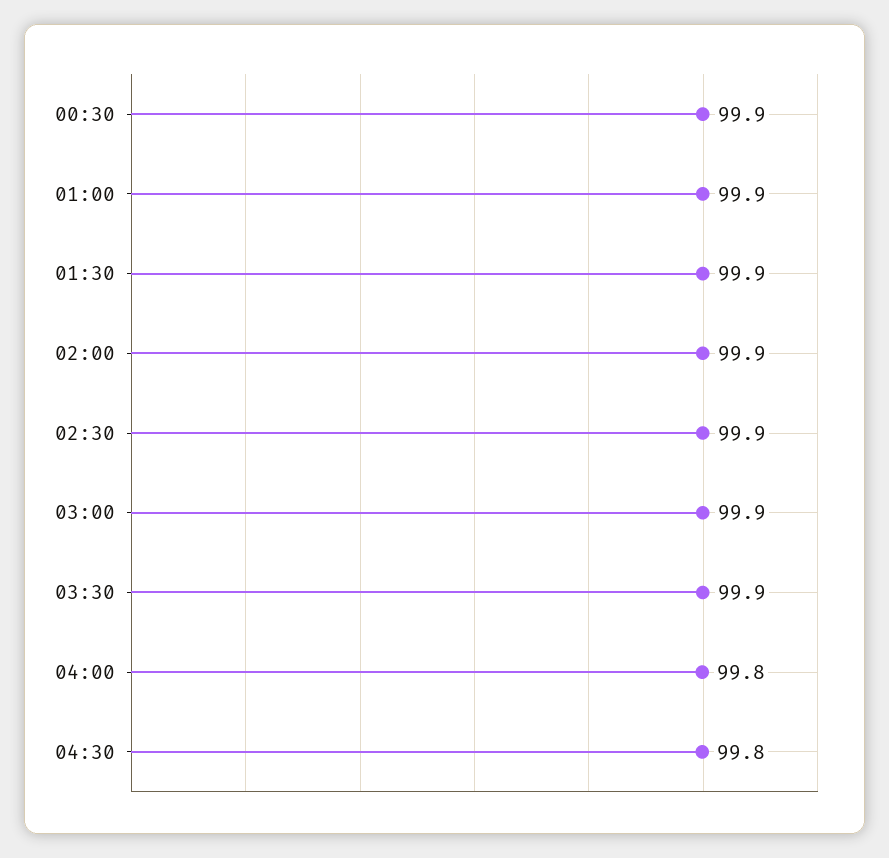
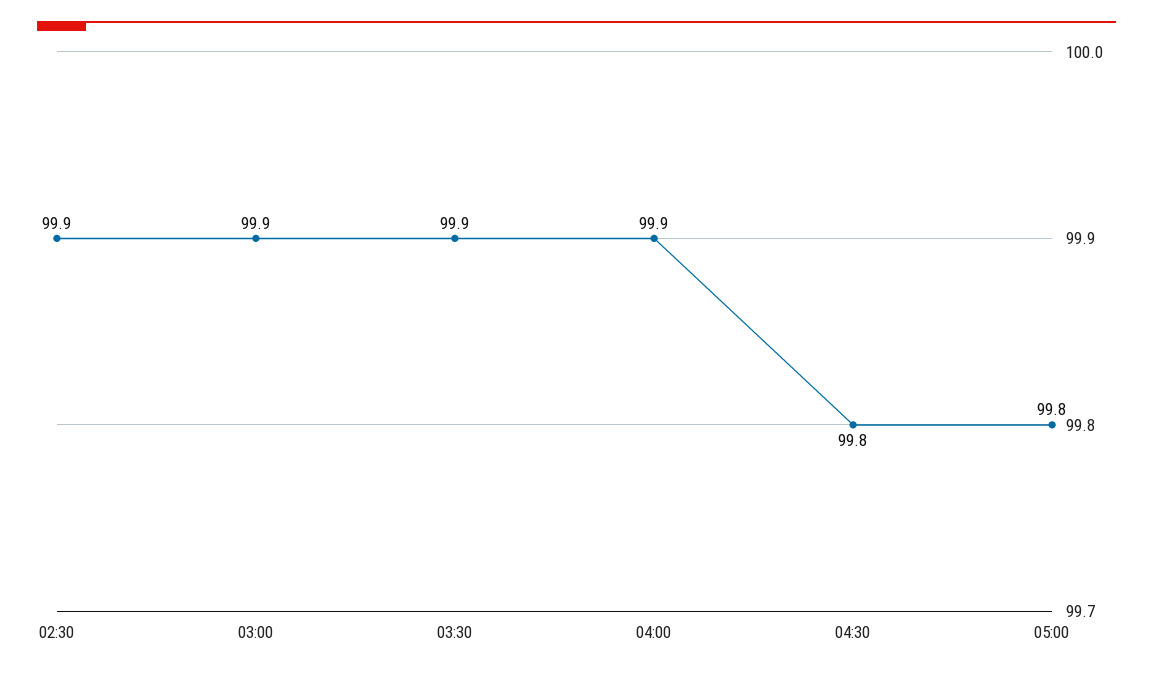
00:30: 99.9 -> none
01:00: 99.9 -> none
01:30: 99.9 -> none
02:00: 99.9 -> none
04:00: 99.8 -> 99.9
05:00: none -> 99.8

